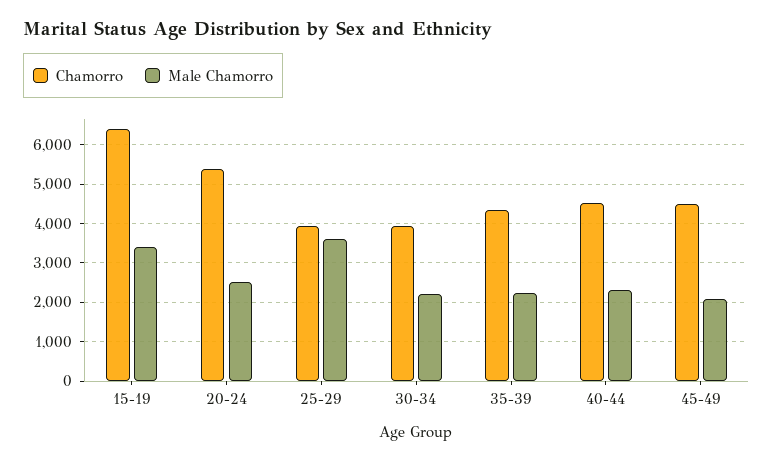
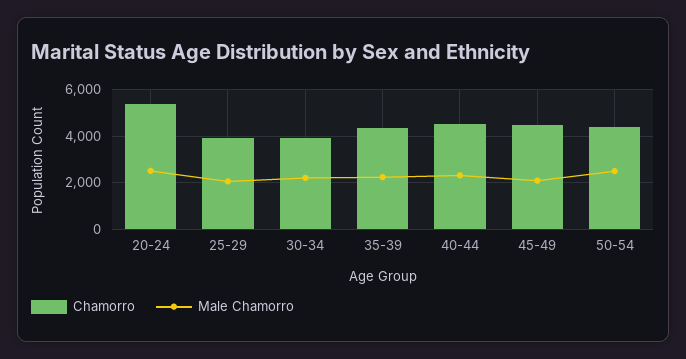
Chamorro, 15-19: 6400 -> none
Male Chamorro, 15-19: 3400 -> none
Male Chamorro, 25-29: 3600 -> 2000
Chamorro, 50-54: none -> 4500
Male Chamorro, 50-54: none -> 2500

